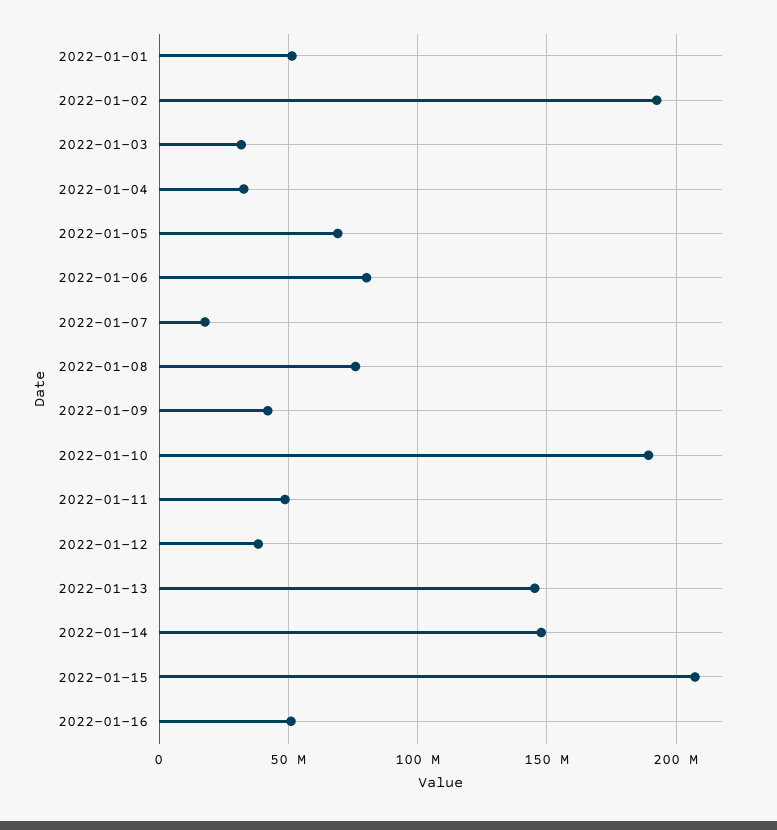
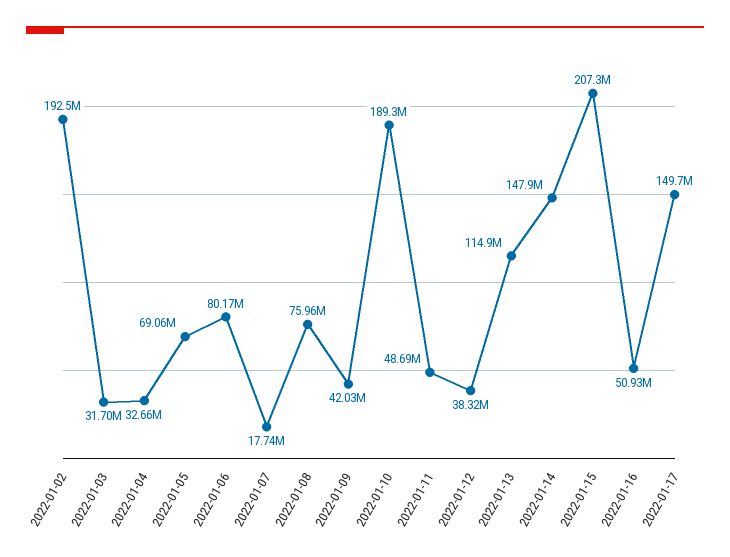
2022-01-01: 50000000 -> none
2022-01-13: 145000000 -> 114900000
2022-01-17: none -> 149700000

